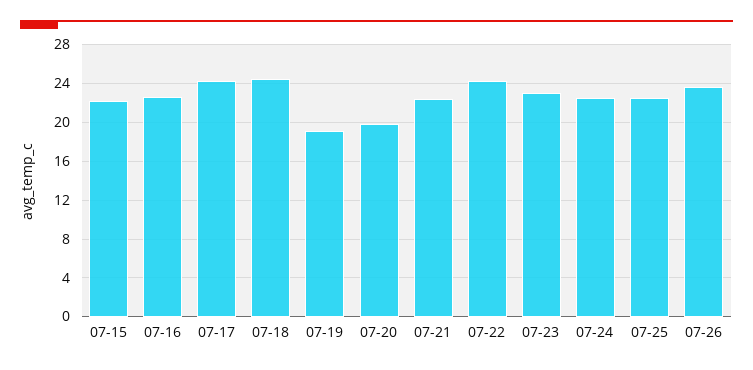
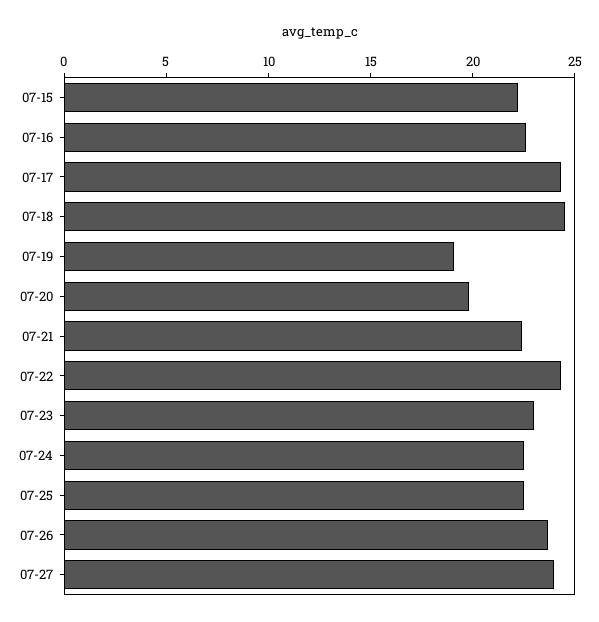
07-27: none -> 24

